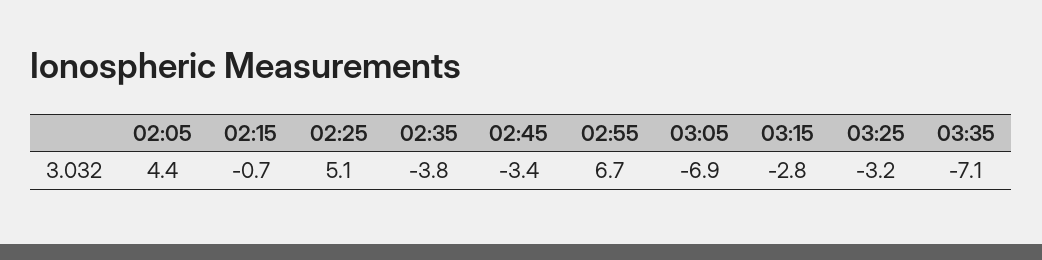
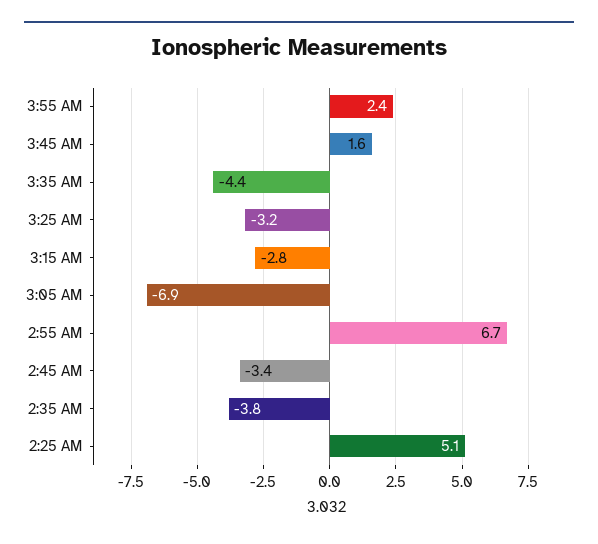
02:05: 4.4 -> none
02:15: -0.7 -> none
03:35: -7.1 -> -4.4
3:55 AM: none -> 2.4
3:45 AM: none -> 1.6

